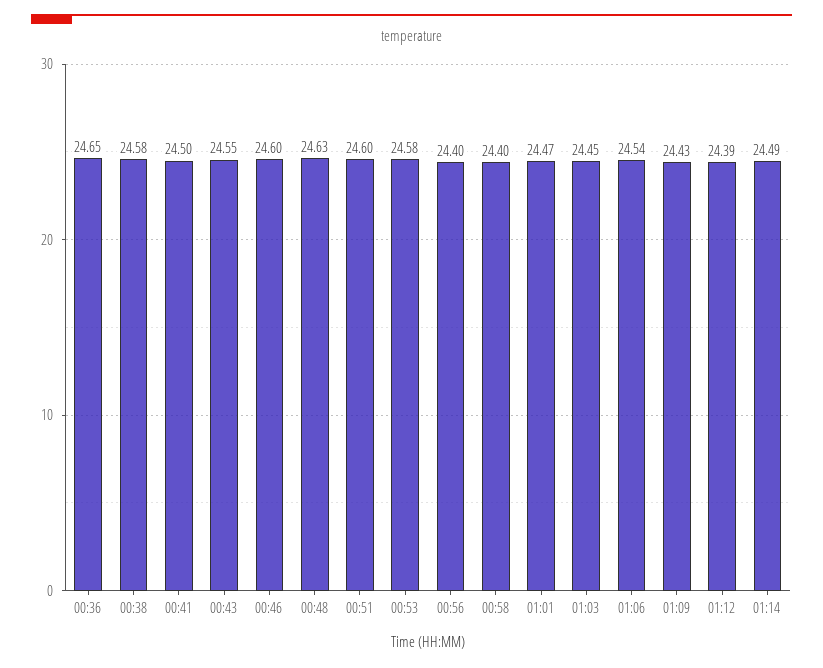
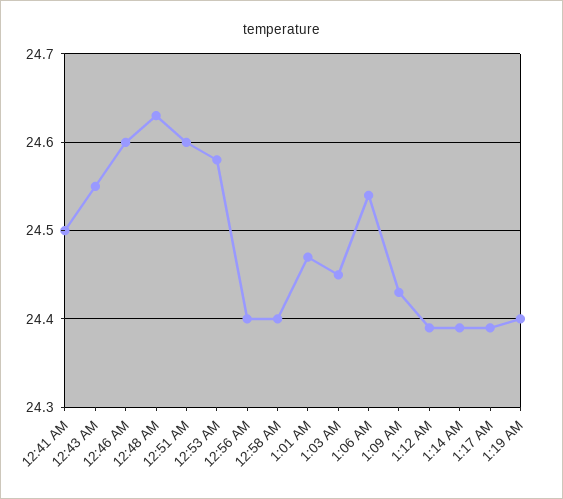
00:36: 24.65 -> none
00:38: 24.58 -> none
01:14: 24.49 -> 24.39
1:17 AM: none -> 24.39
1:19 AM: none -> 24.4

